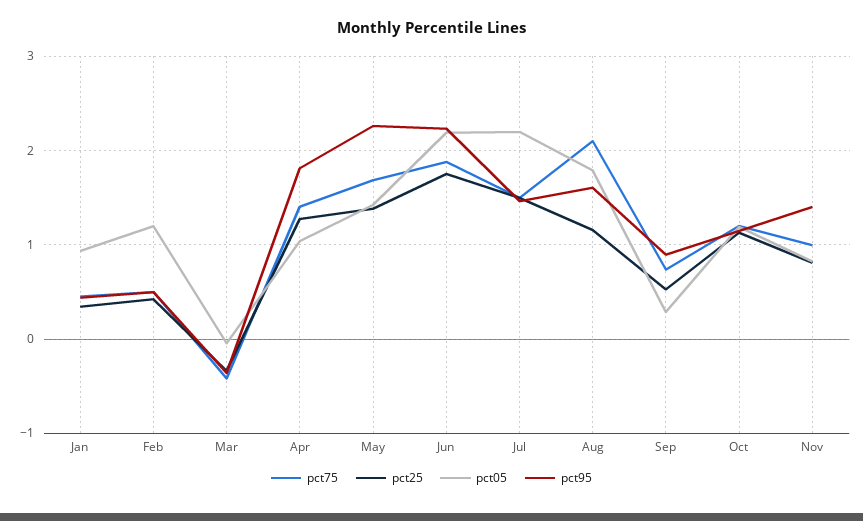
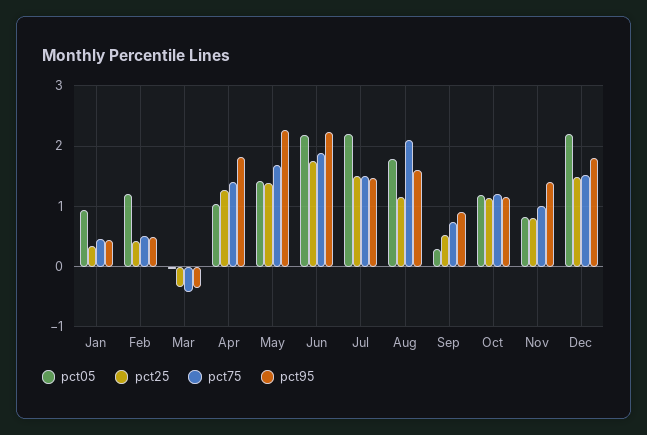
pct05, Dec: none -> 2.2
pct25, Dec: none -> 1.5
pct75, Dec: none -> 1.5
pct95, Dec: none -> 1.8

